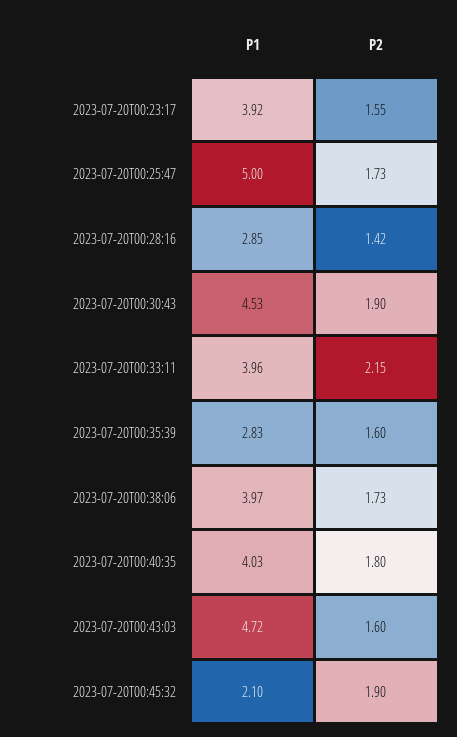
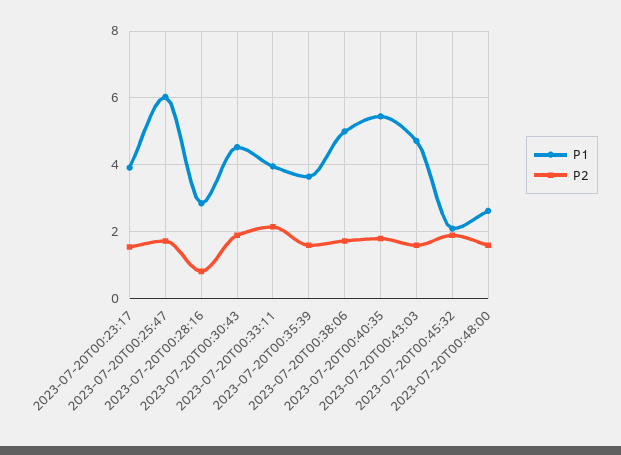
P1, 2023-07-20T00:25:47: 5 -> 6
P2, 2023-07-20T00:28:16: 1.42 -> 0.8
P1, 2023-07-20T00:35:39: 2.83 -> 3.6
P1, 2023-07-20T00:38:06: 3.97 -> 5
P1, 2023-07-20T00:40:35: 4.03 -> 5.4
P1, 2023-07-20T00:48:00: none -> 2.6
P2, 2023-07-20T00:48:00: none -> 1.6

